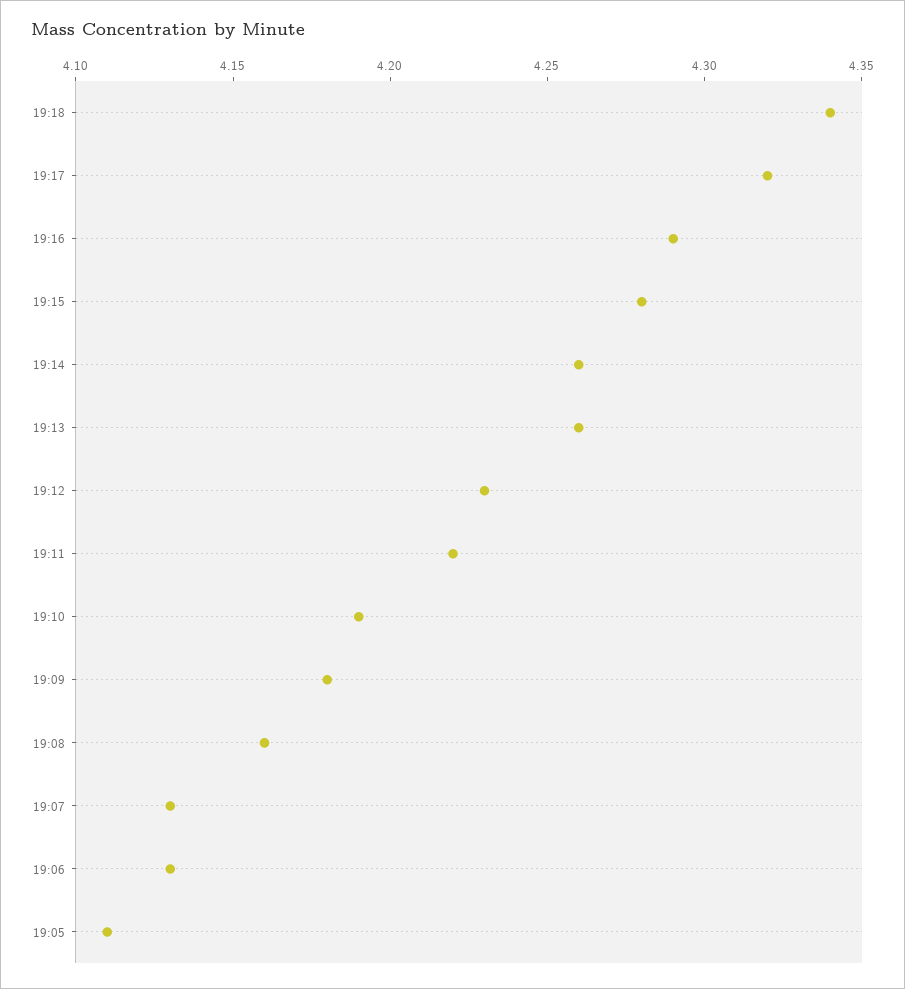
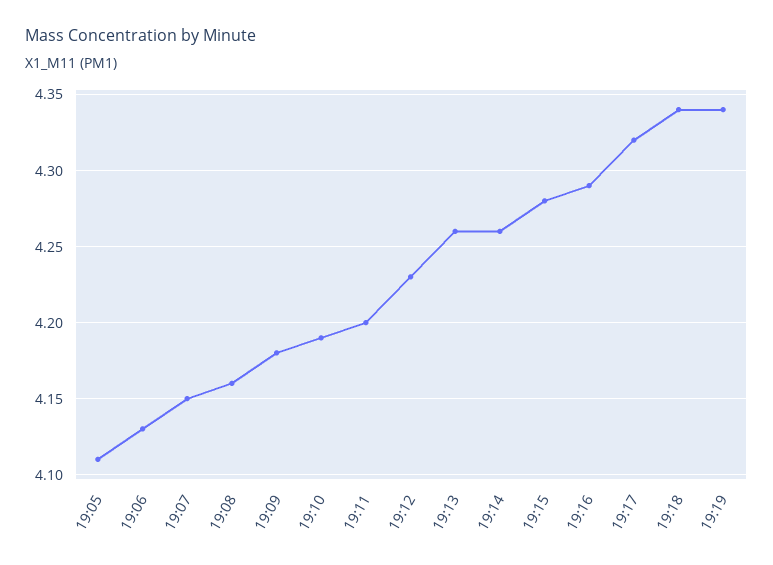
19:11: 4.22 -> 4.2
19:07: 4.13 -> 4.15
19:19: none -> 4.34

